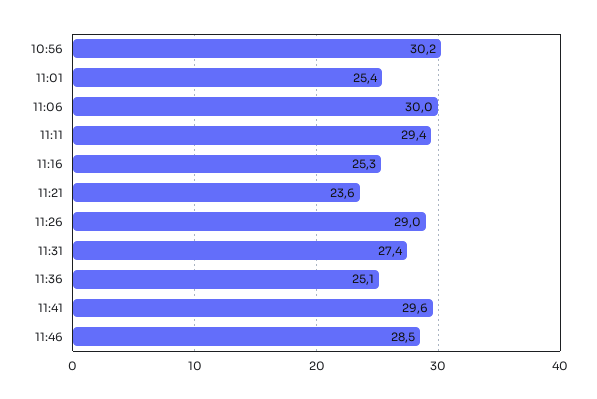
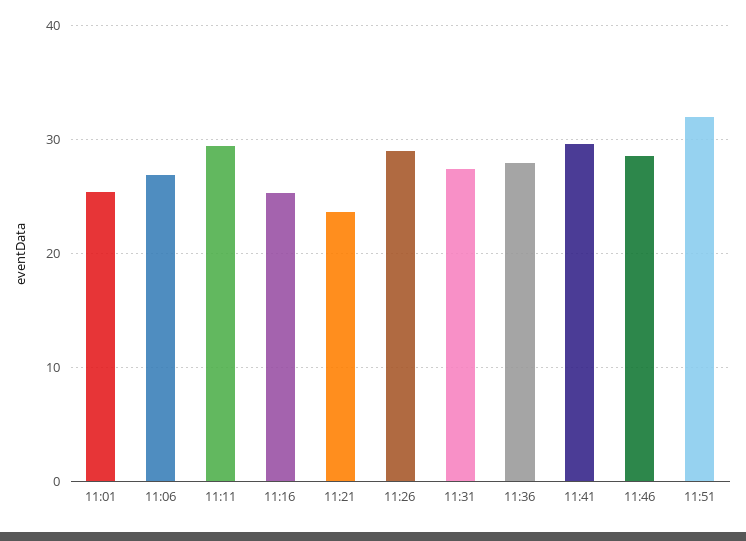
10:56: 30.2 -> none
11:06: 30 -> 27
11:36: 25.1 -> 28
11:51: none -> 32

